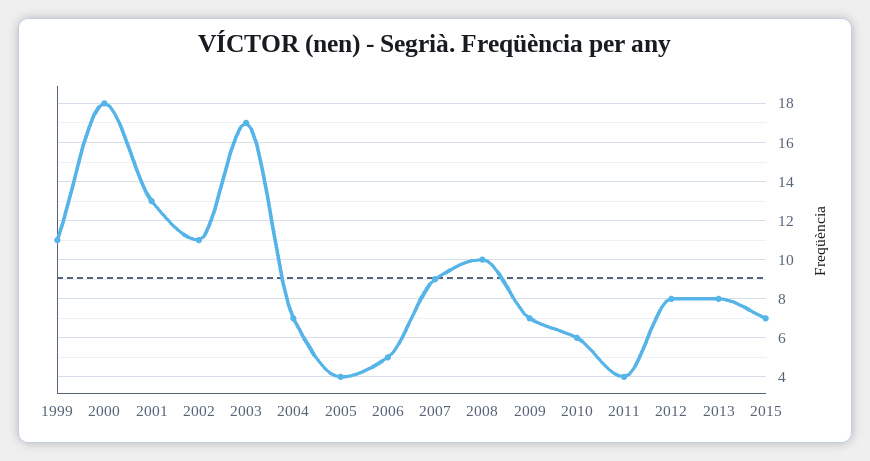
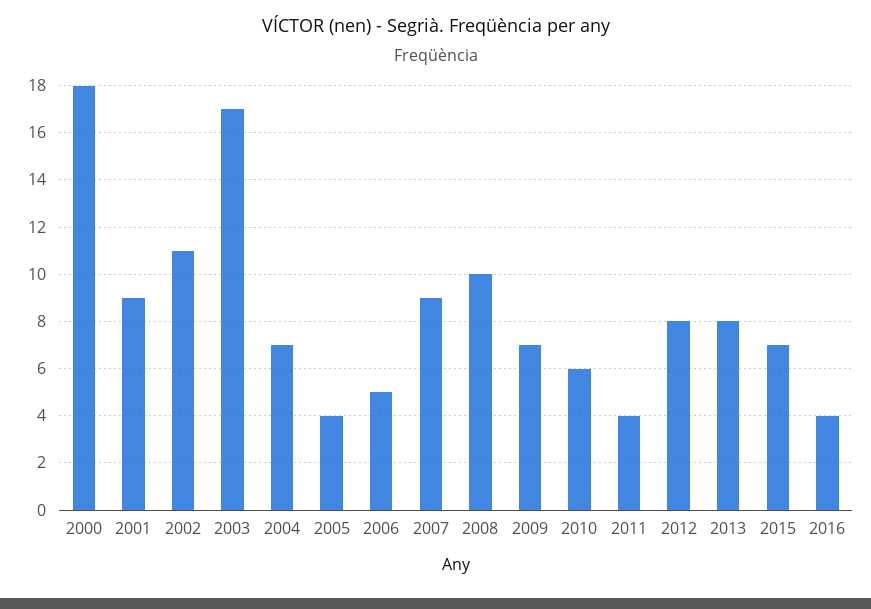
1999: 11 -> none
2001: 13 -> 9
2016: none -> 4

